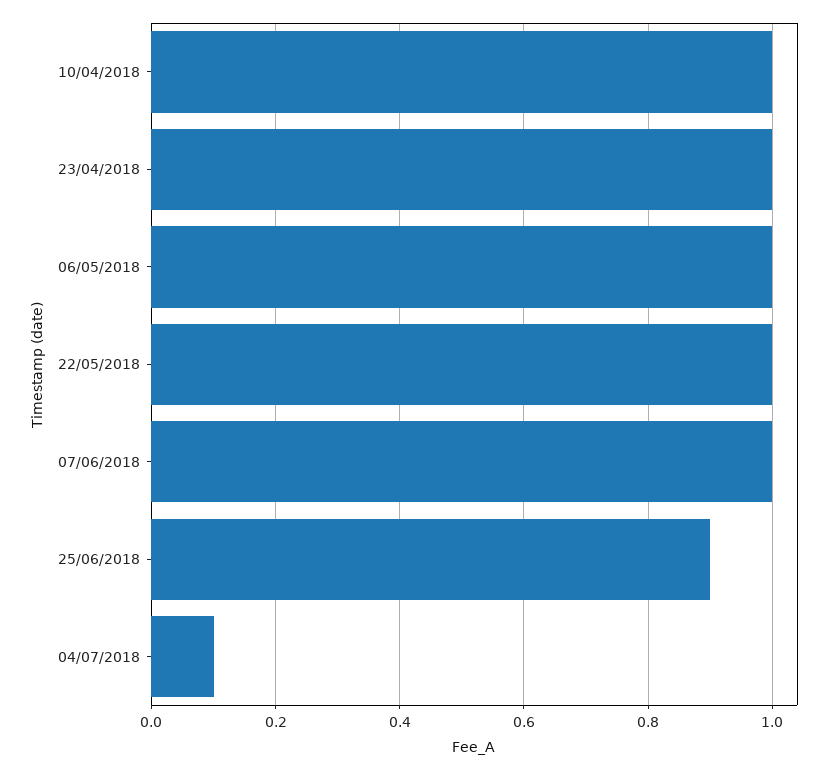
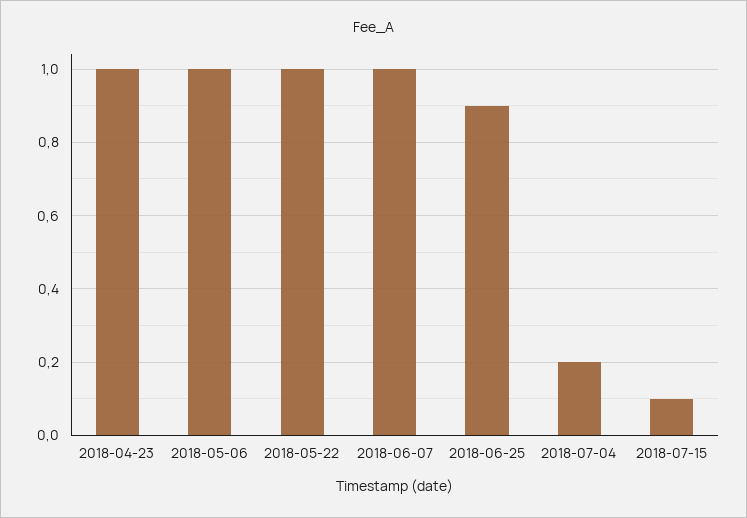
10/04/2018: 1 -> none
04/07/2018: 0.1 -> 0.2
2018-07-15: none -> 0.1

